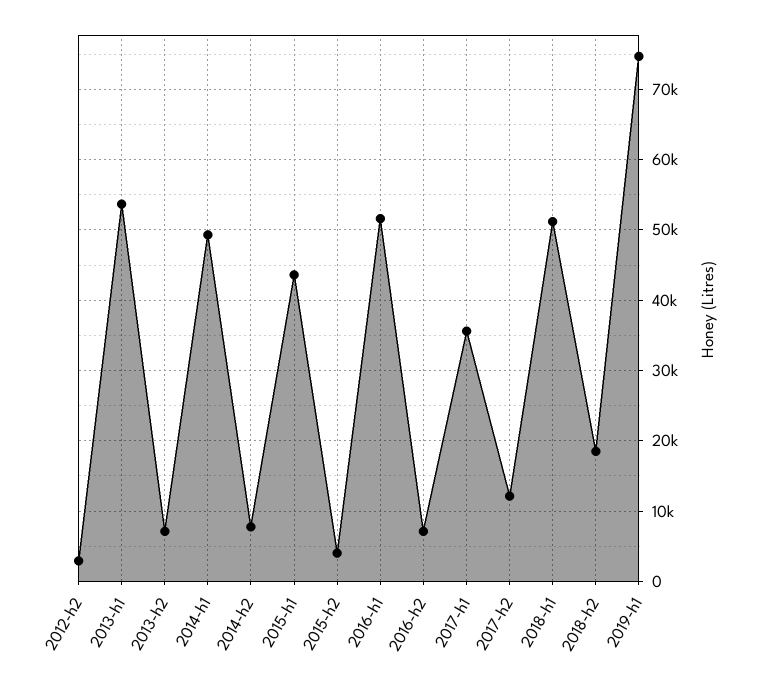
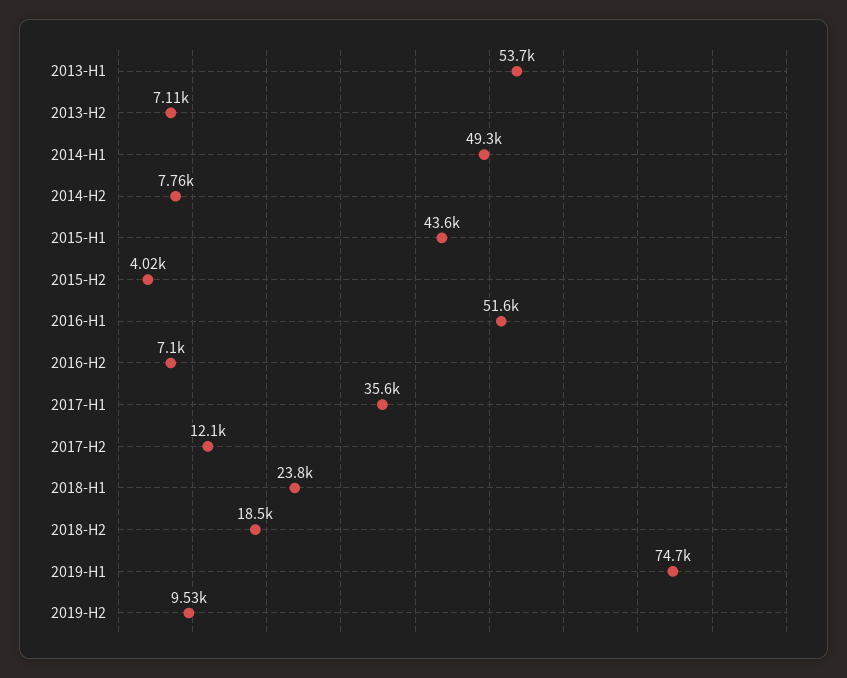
2012-h2: 3000 -> none
2018-h1: 51000 -> 23800
2019-H2: none -> 9530

